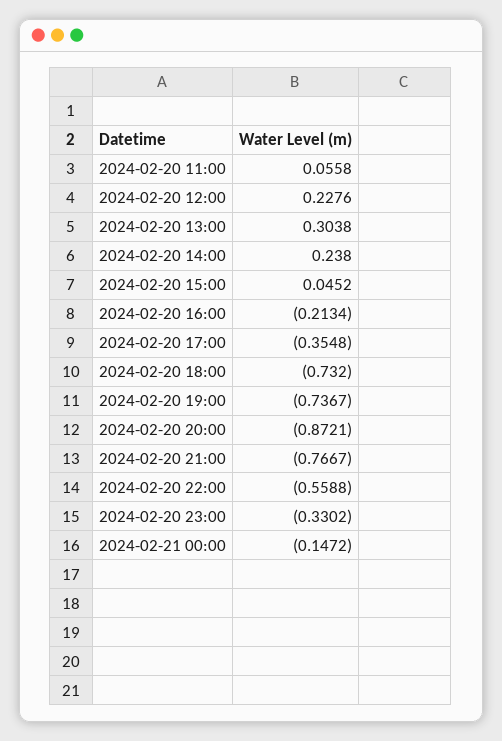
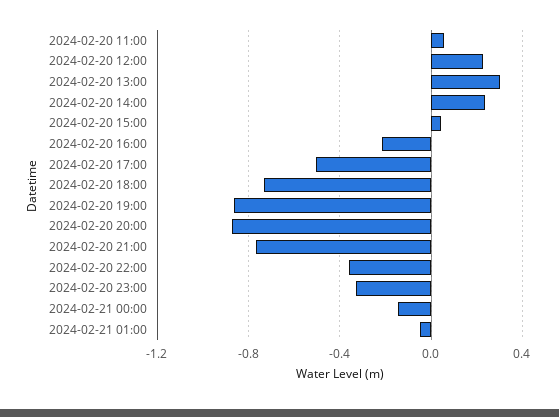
2024-02-20 17:00: -0.3548 -> -0.5
2024-02-20 19:00: -0.7367 -> -0.85
2024-02-20 22:00: -0.5588 -> -0.35
2024-02-21 01:00: none -> -0.05

